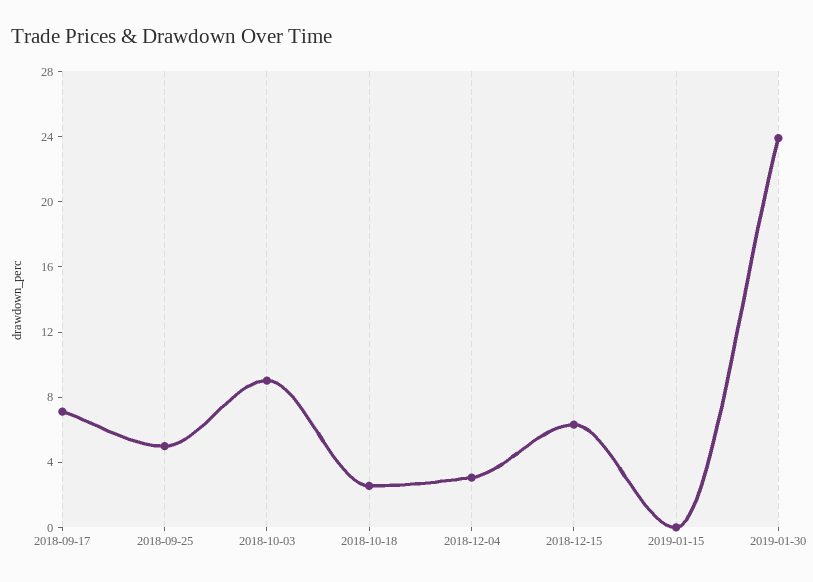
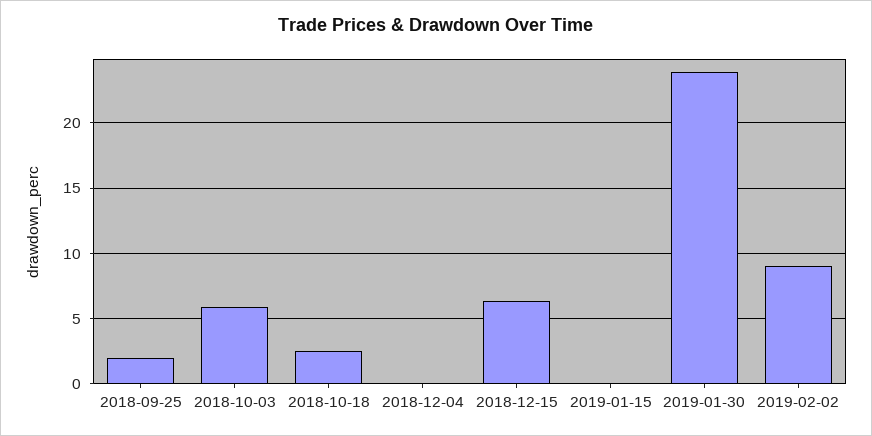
2018-09-17: 7 -> none
2018-09-25: 5 -> 2
2018-10-03: 9 -> 6
2018-12-04: 3 -> 0
2019-02-02: none -> 9

